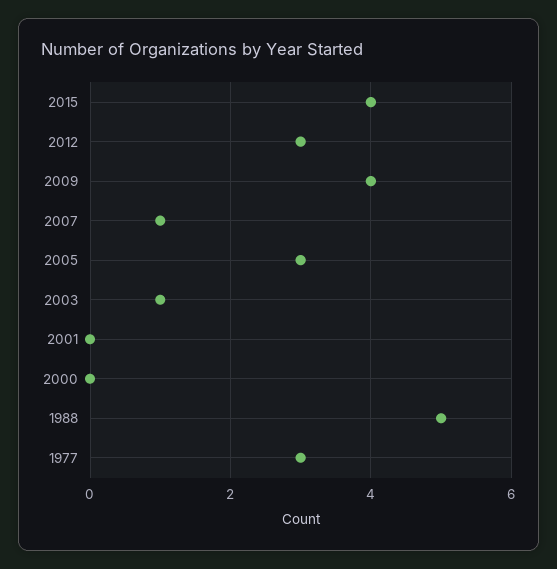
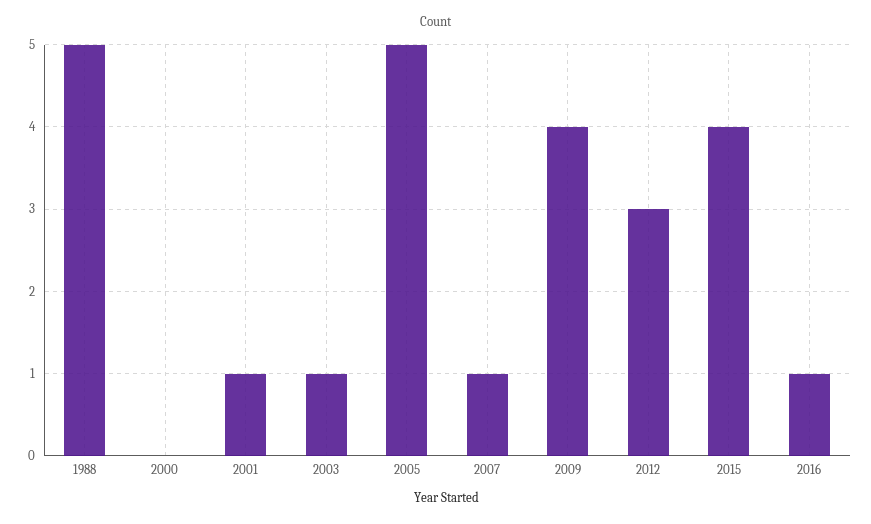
2005: 3 -> 5
2001: 0 -> 1
1977: 3 -> none
2016: none -> 1

